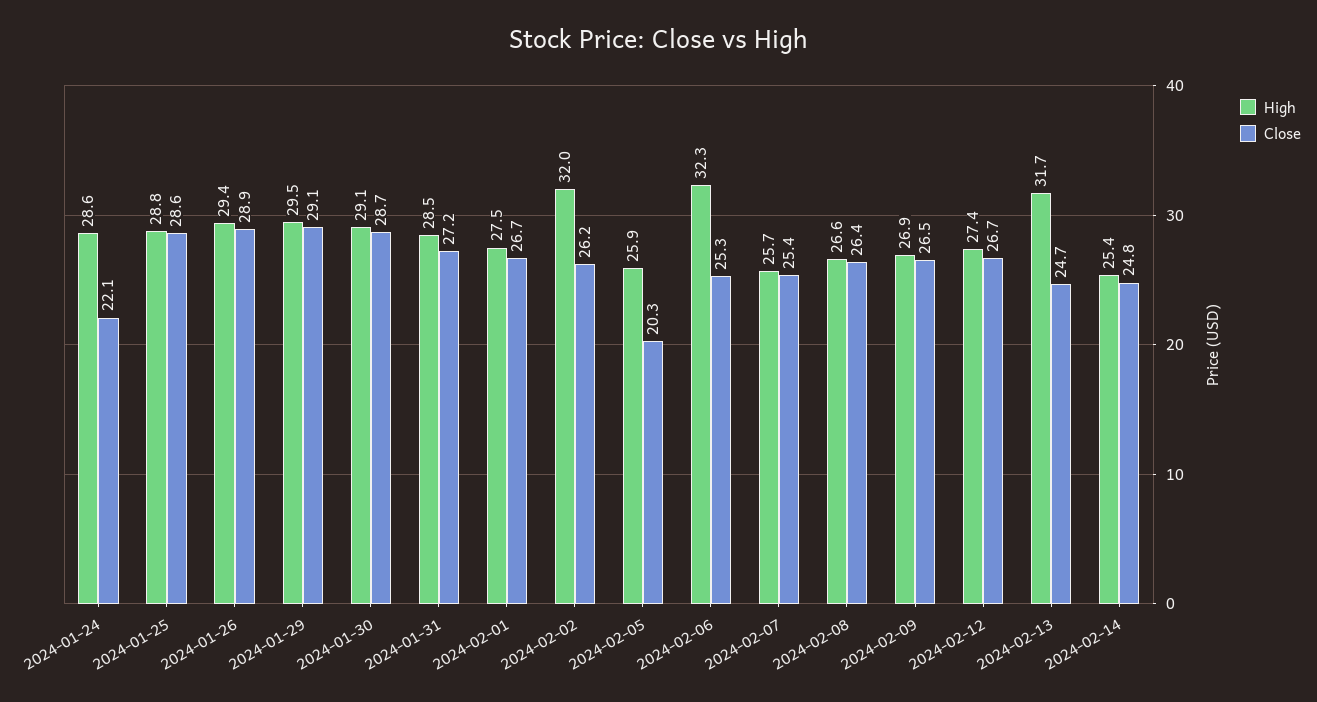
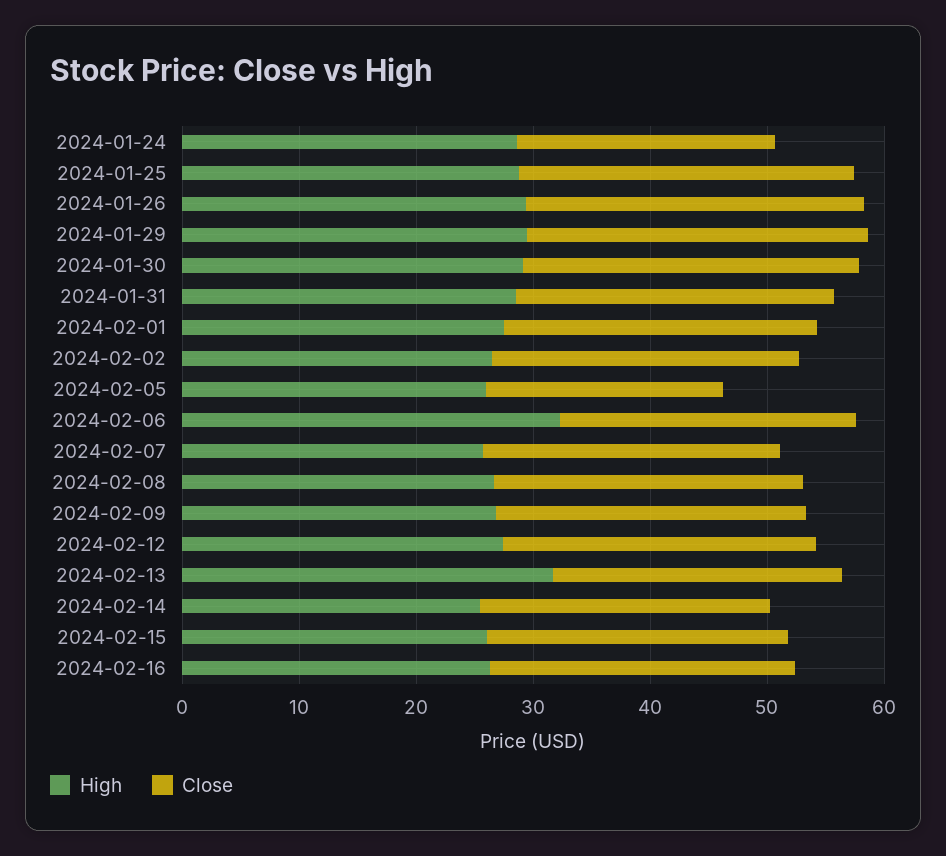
High, 2024-02-02: 32 -> 26
High, 2024-02-15: none -> 26
Close, 2024-02-15: none -> 26
High, 2024-02-16: none -> 26
Close, 2024-02-16: none -> 26

